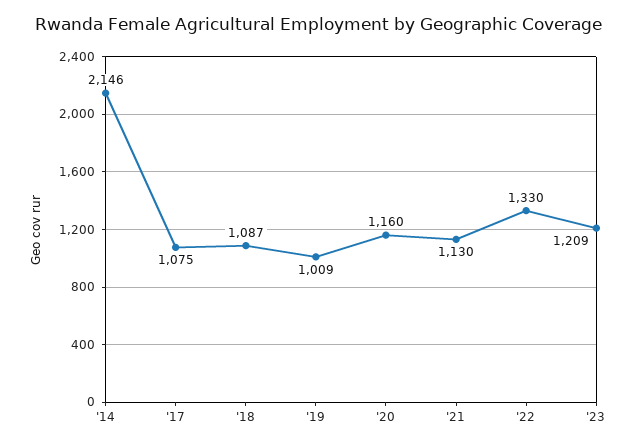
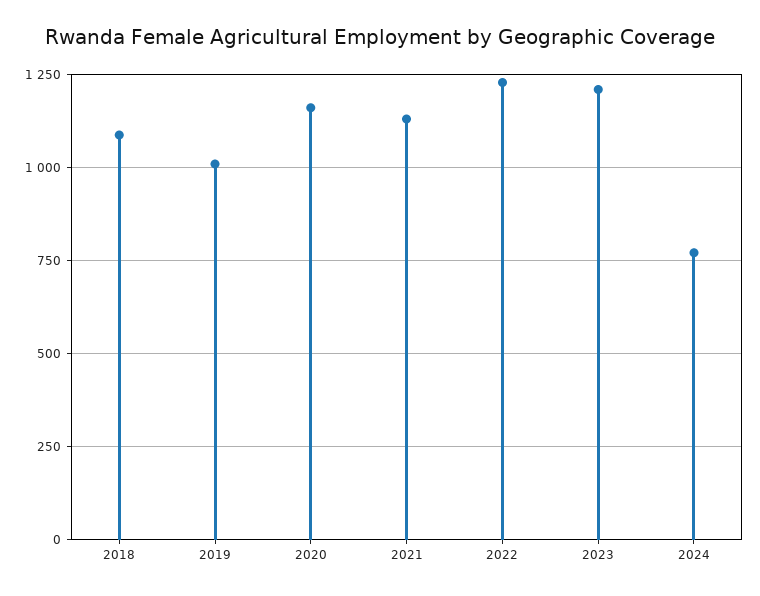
'14: 2146 -> none
'17: 1075 -> none
'22: 1330 -> 1225
2024: none -> 775

